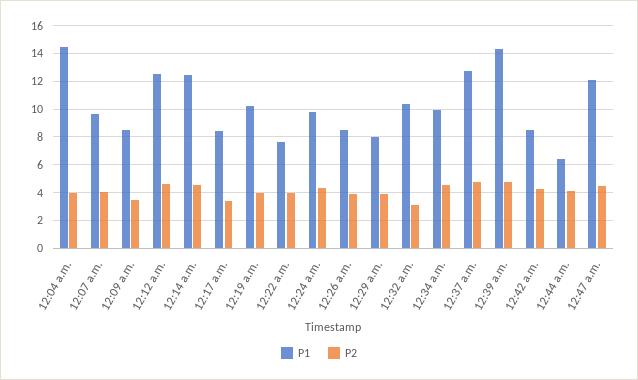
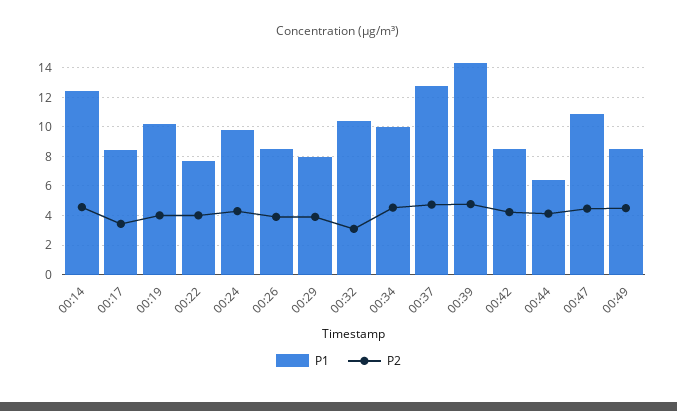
P1, 12:04 a.m.: 14.5 -> none
P2, 12:04 a.m.: 4 -> none
P1, 12:07 a.m.: 9.5 -> none
P2, 12:07 a.m.: 4 -> none
P1, 12:09 a.m.: 8.5 -> none
P2, 12:09 a.m.: 3.5 -> none
P1, 12:12 a.m.: 12.5 -> none
P2, 12:12 a.m.: 4.5 -> none
P1, 12:47 a.m.: 12 -> 11
P1, 00:49: none -> 8.5
P2, 00:49: none -> 4.5

